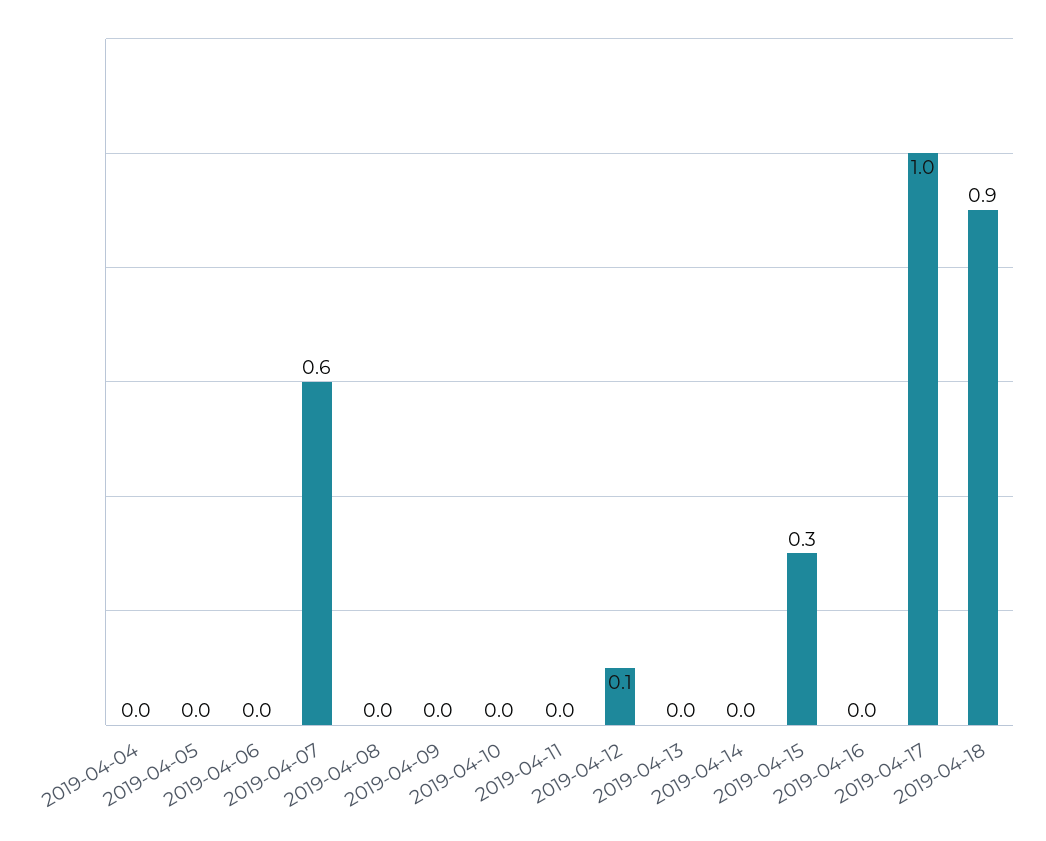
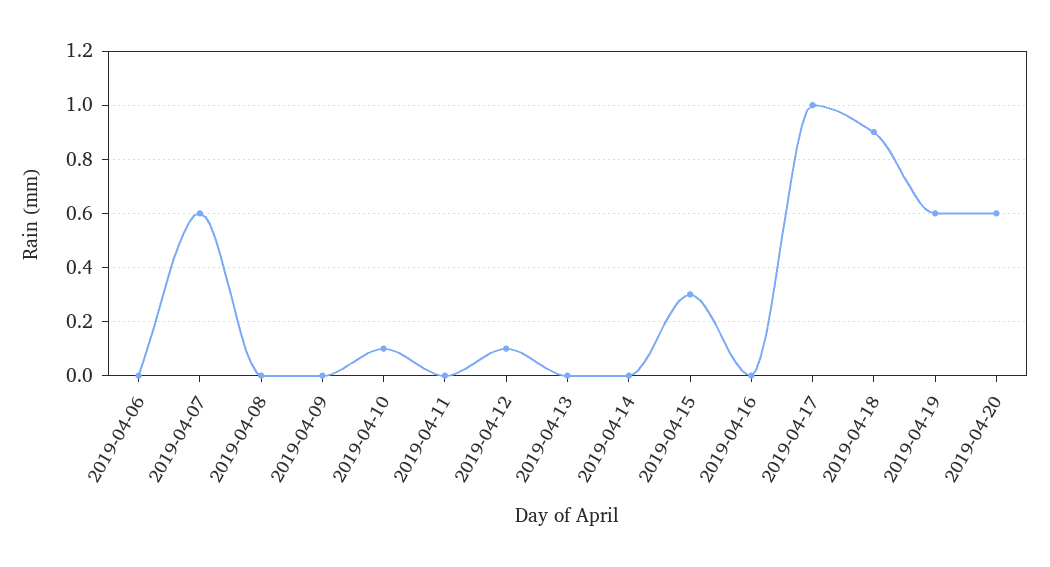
2019-04-04: 0 -> none
2019-04-05: 0 -> none
2019-04-10: 0 -> 0.1
2019-04-19: none -> 0.6
2019-04-20: none -> 0.6

